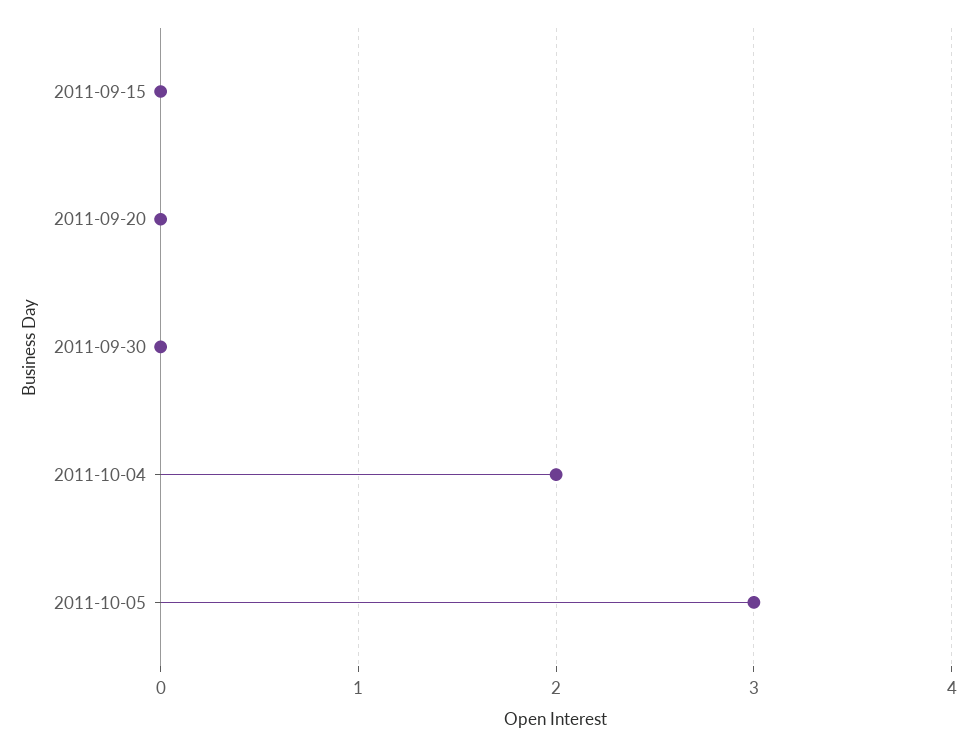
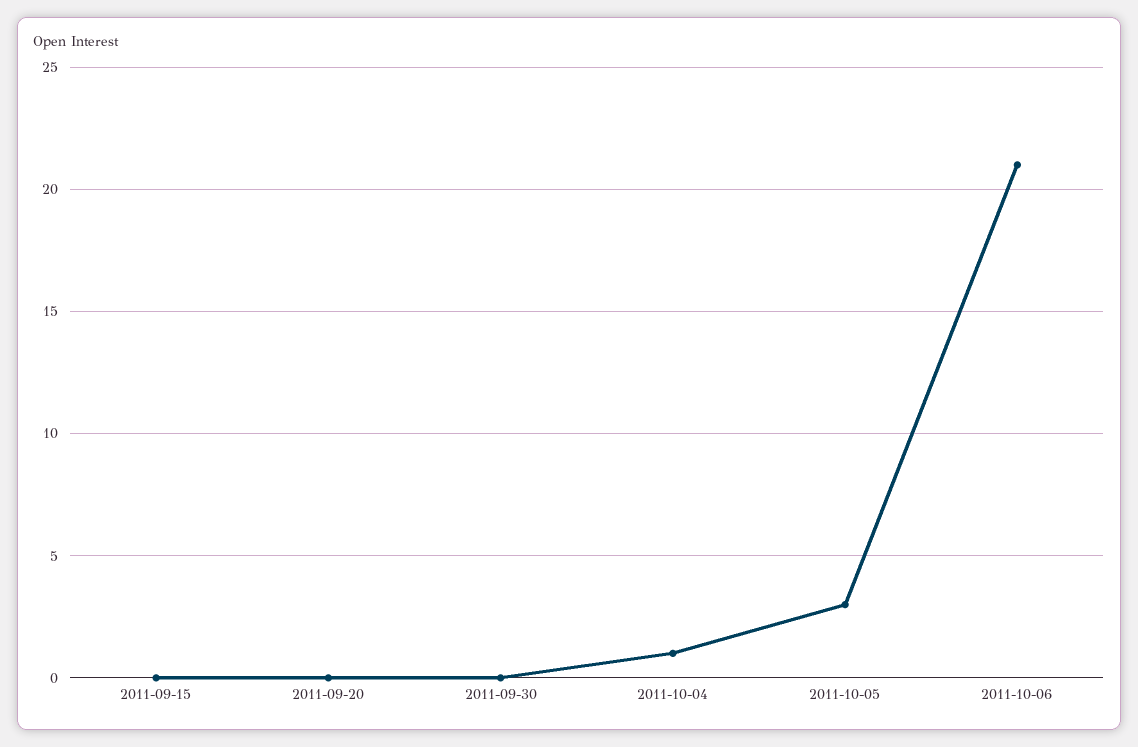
2011-10-04: 2 -> 1
2011-10-06: none -> 21

